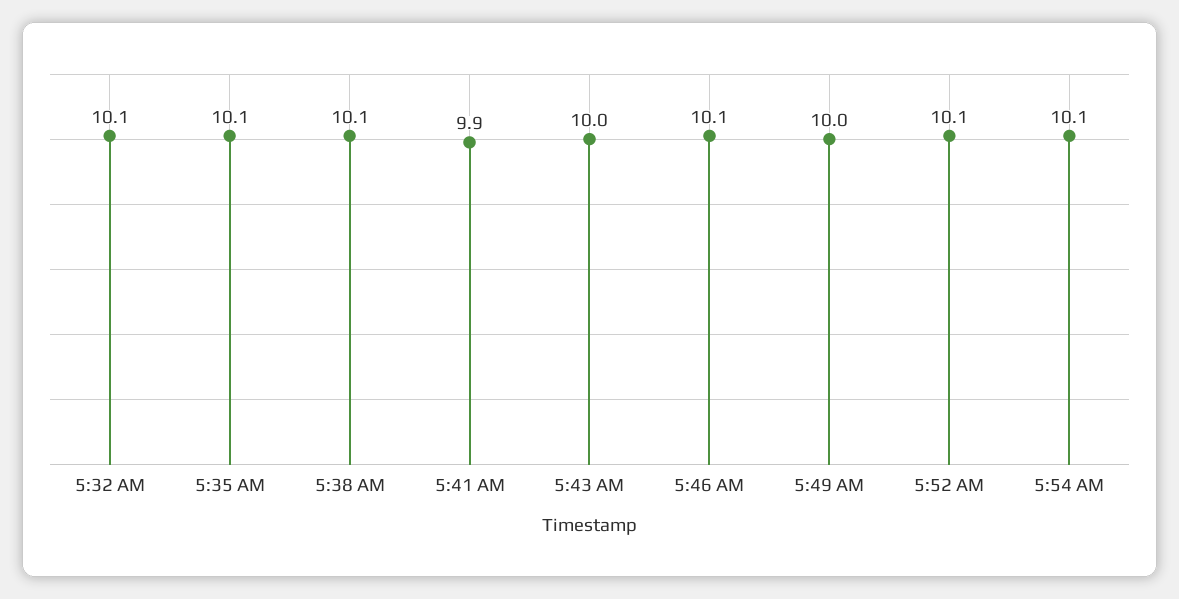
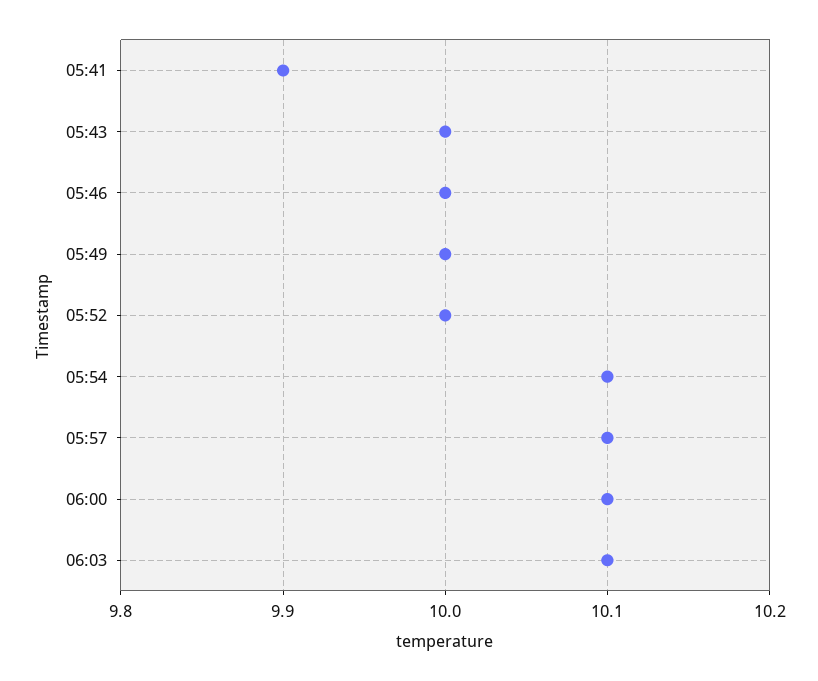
5:32 AM: 10.1 -> none
5:35 AM: 10.1 -> none
5:38 AM: 10.1 -> none
5:46 AM: 10.1 -> 10
5:52 AM: 10.1 -> 10
05:57: none -> 10.1
06:00: none -> 10.1
06:03: none -> 10.1

